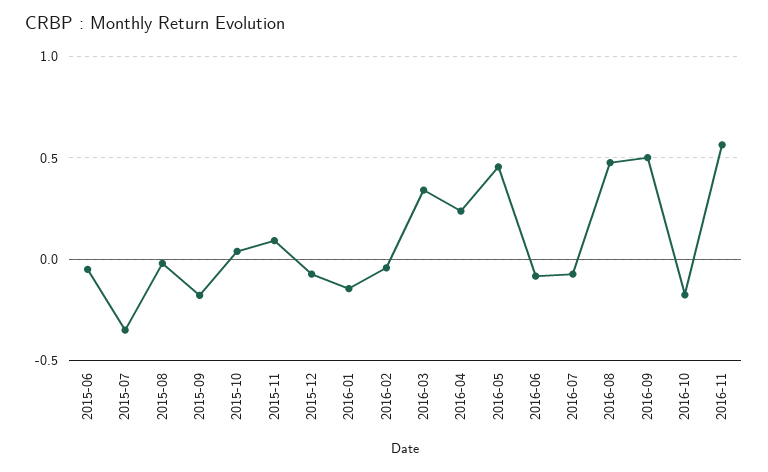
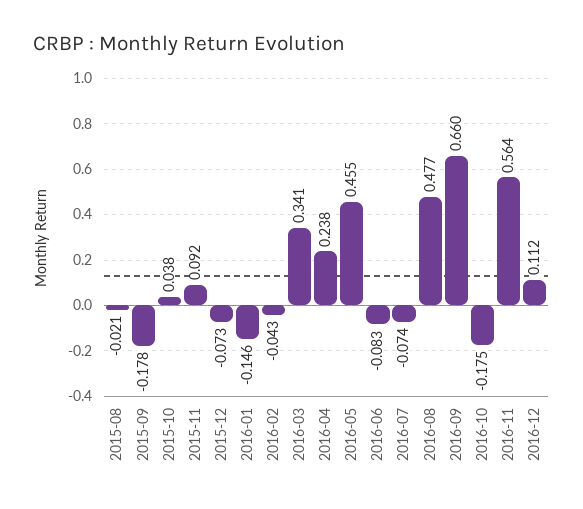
2015-06: -0.05 -> none
2015-07: -0.35 -> none
2016-09: 0.5 -> 0.66
2016-12: none -> 0.112

